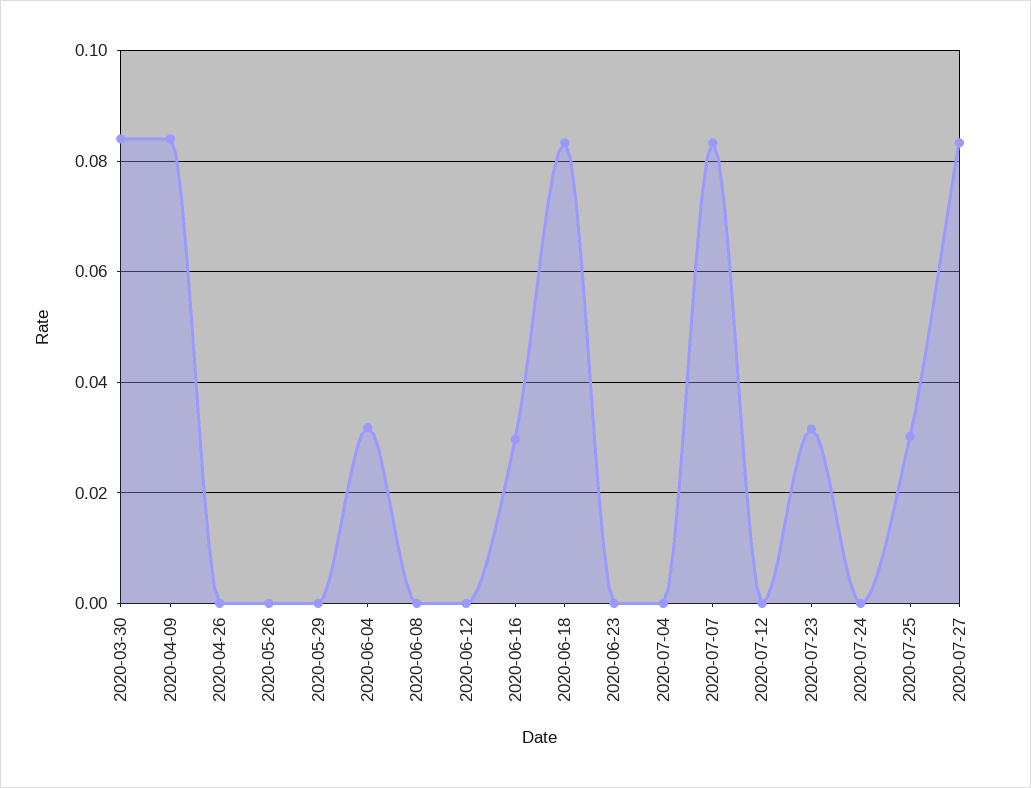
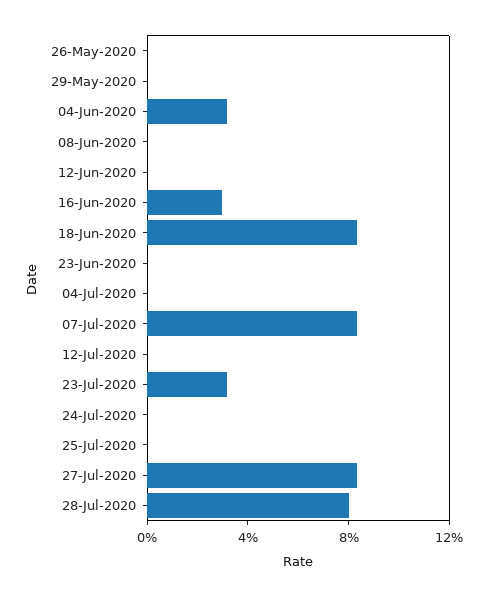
2020-03-30: 0.084 -> none
2020-04-09: 0.084 -> none
2020-04-26: 0 -> none
2020-07-25: 0.03 -> 0
28-Jul-2020: none -> 0.08

